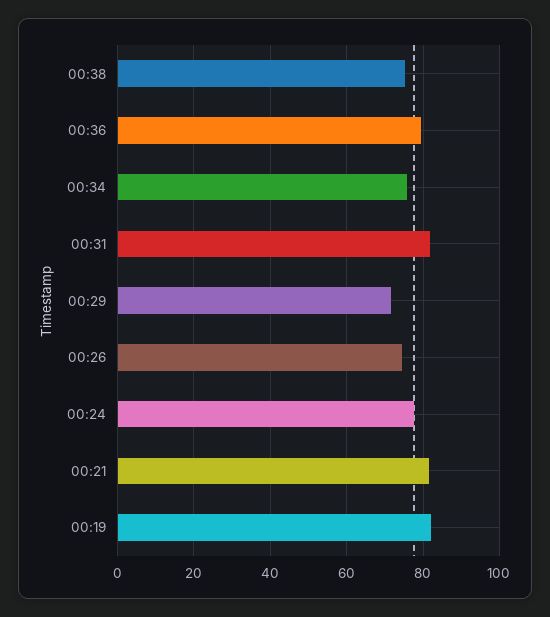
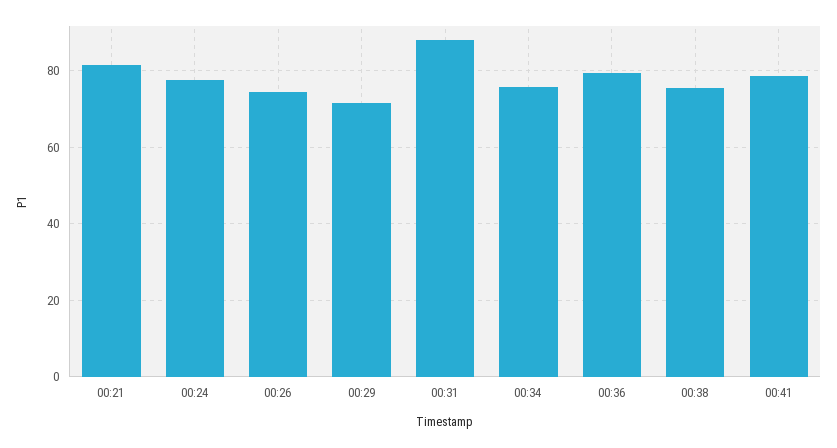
00:31: 82 -> 88
00:19: 82 -> none
00:41: none -> 78

